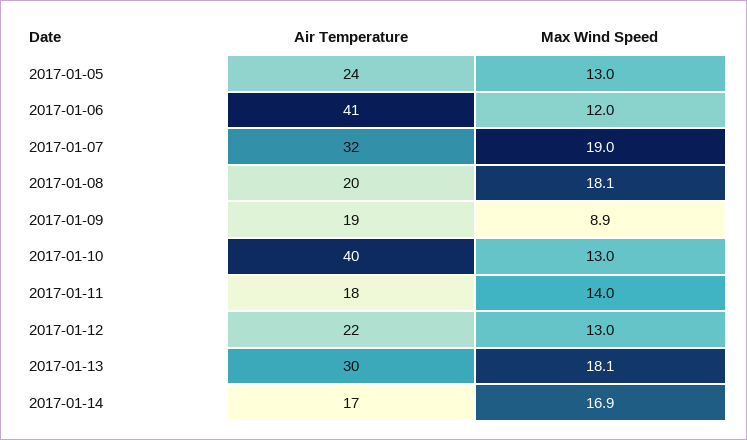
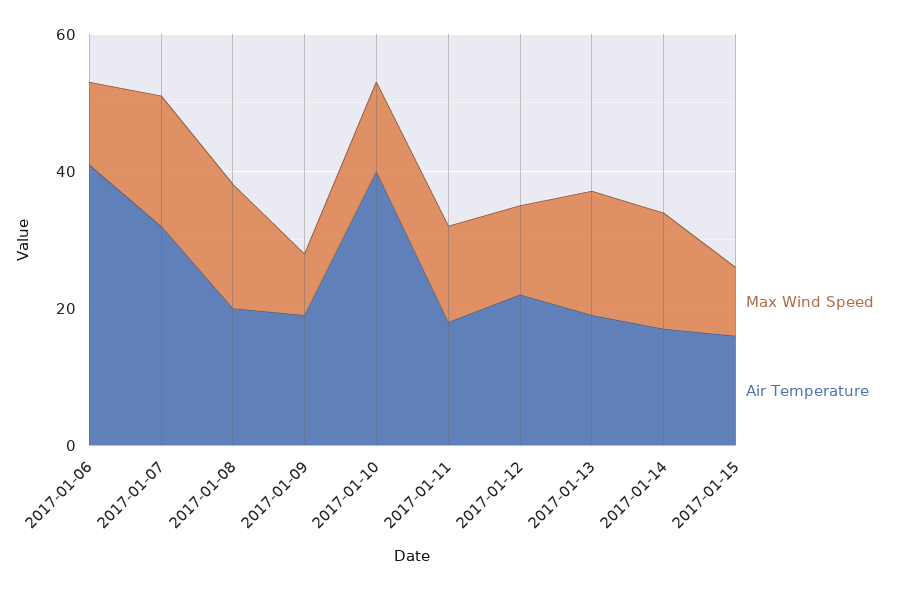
Air Temperature, 2017-01-05: 24 -> none
Max Wind Speed, 2017-01-05: 13 -> none
Air Temperature, 2017-01-13: 30 -> 20
Max Wind Speed, 2017-01-15: none -> 10
Air Temperature, 2017-01-15: none -> 15

